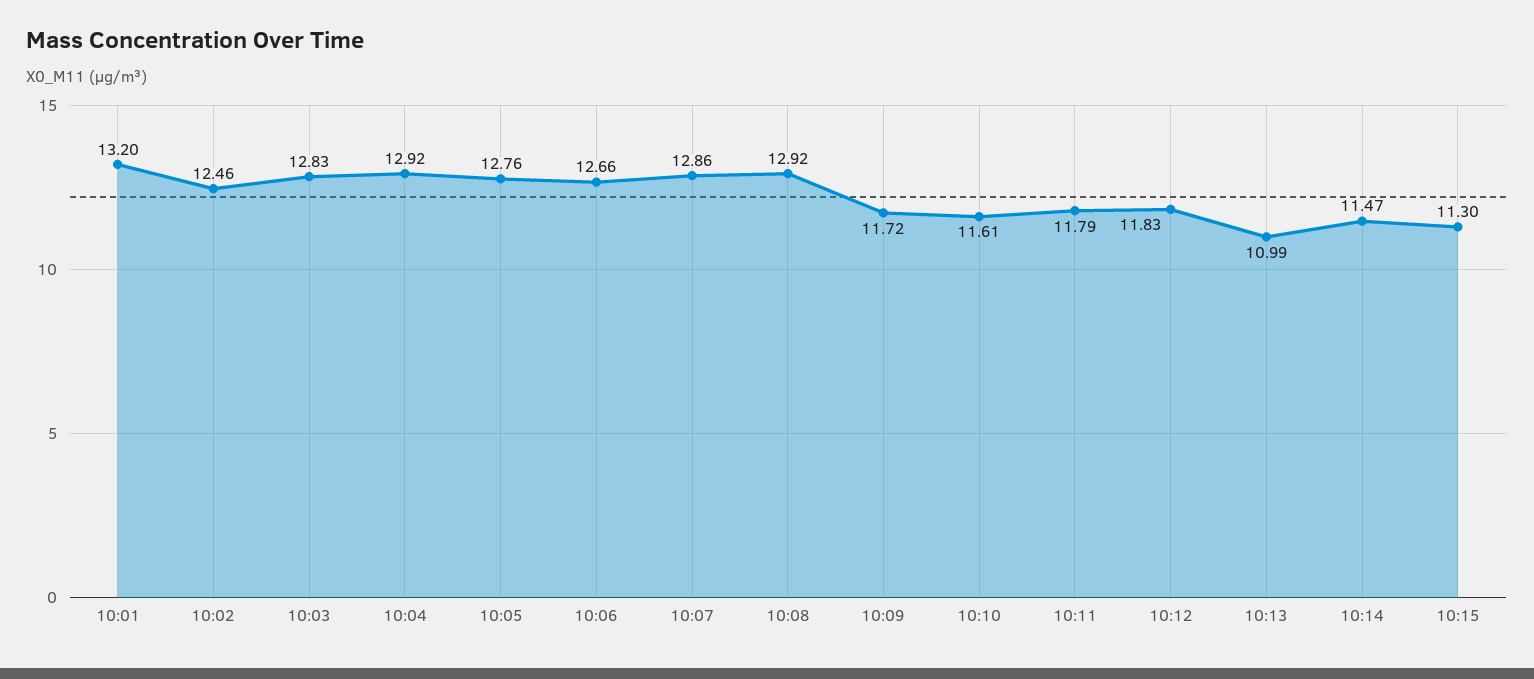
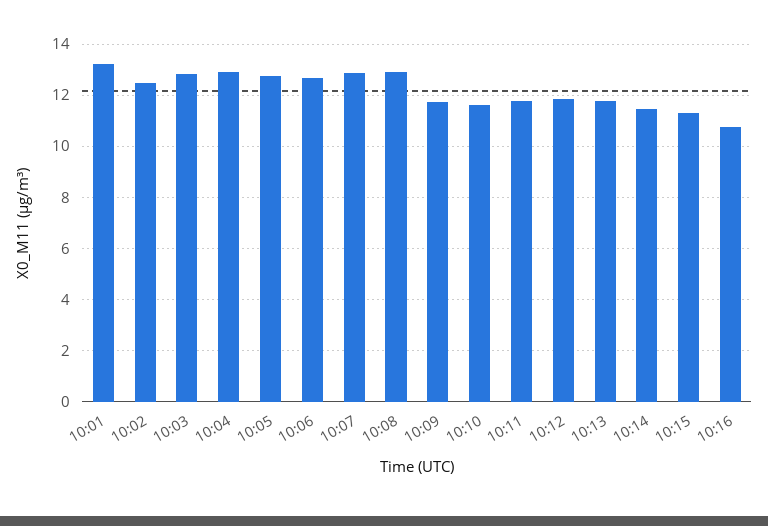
10:13: 10.99 -> 11.75
10:16: none -> 10.75

